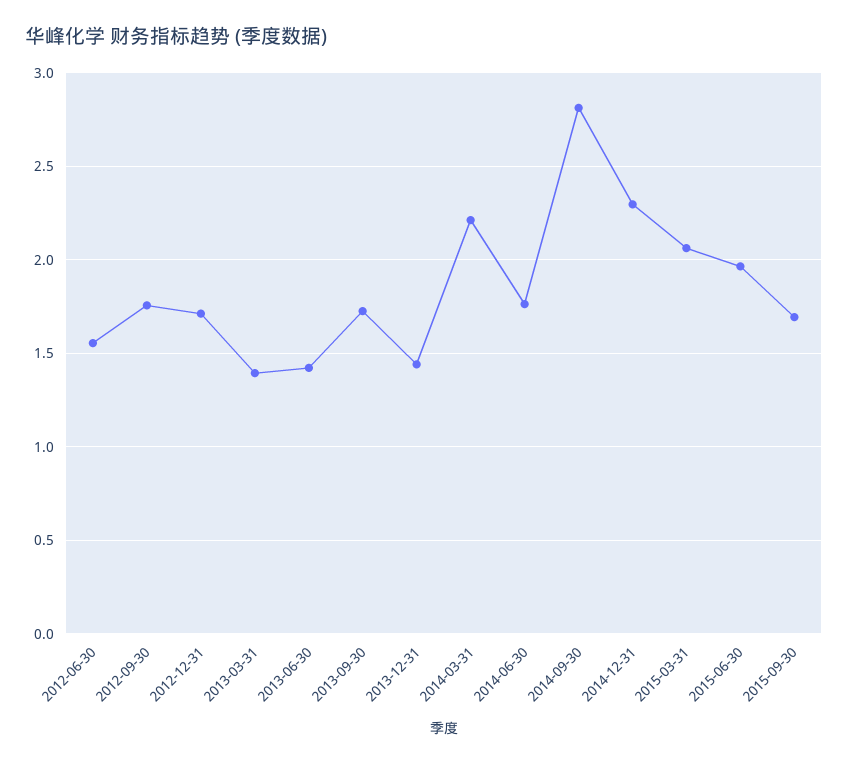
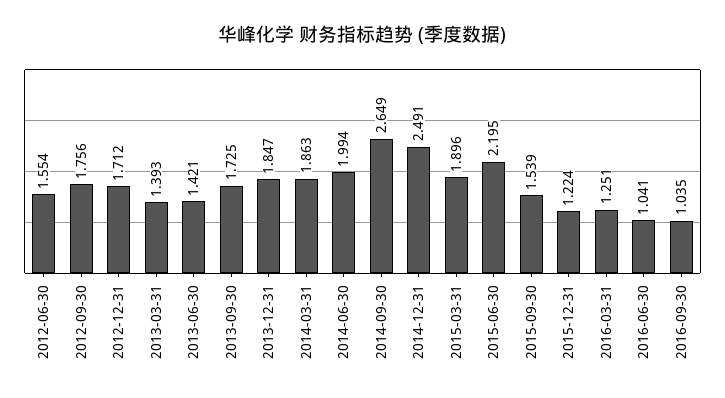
2013-12-31: 1.45 -> 1.847
2014-03-31: 2.2 -> 1.863
2014-06-30: 1.75 -> 1.994
2014-09-30: 2.8 -> 2.649
2014-12-31: 2.3 -> 2.491
2015-03-31: 2.05 -> 1.896
2015-06-30: 1.95 -> 2.195
2015-09-30: 1.7 -> 1.539
2015-12-31: none -> 1.224
2016-03-31: none -> 1.251
2016-06-30: none -> 1.041
2016-09-30: none -> 1.035

